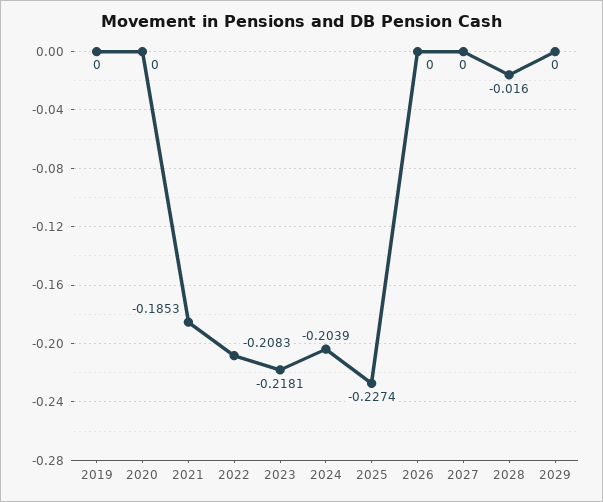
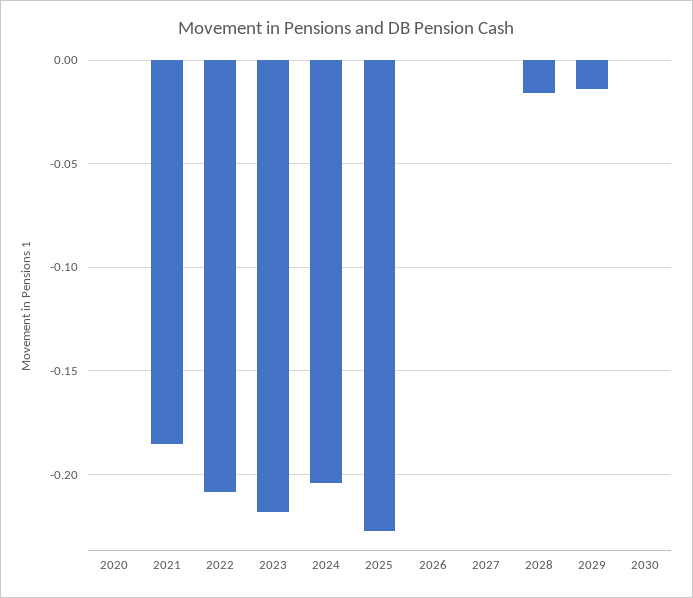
2019: 0 -> none
2029: 0 -> -0.015
2030: none -> 0

